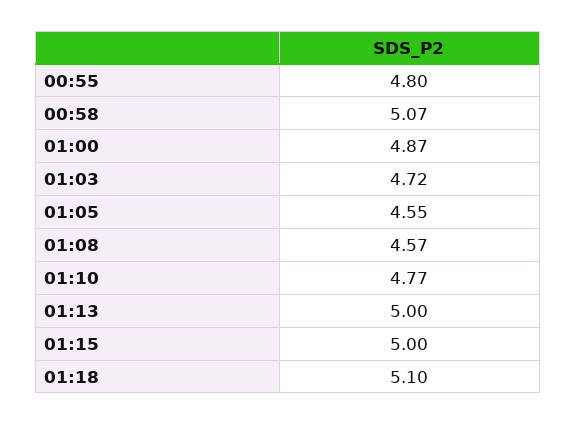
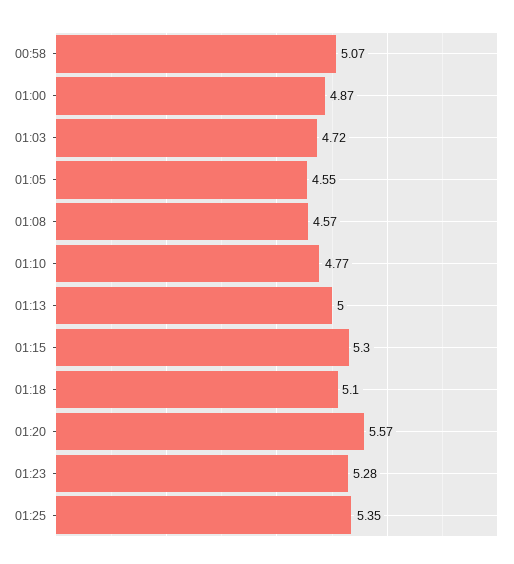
00:55: 4.8 -> none
01:15: 5 -> 5.3
01:20: none -> 5.57
01:23: none -> 5.28
01:25: none -> 5.35

